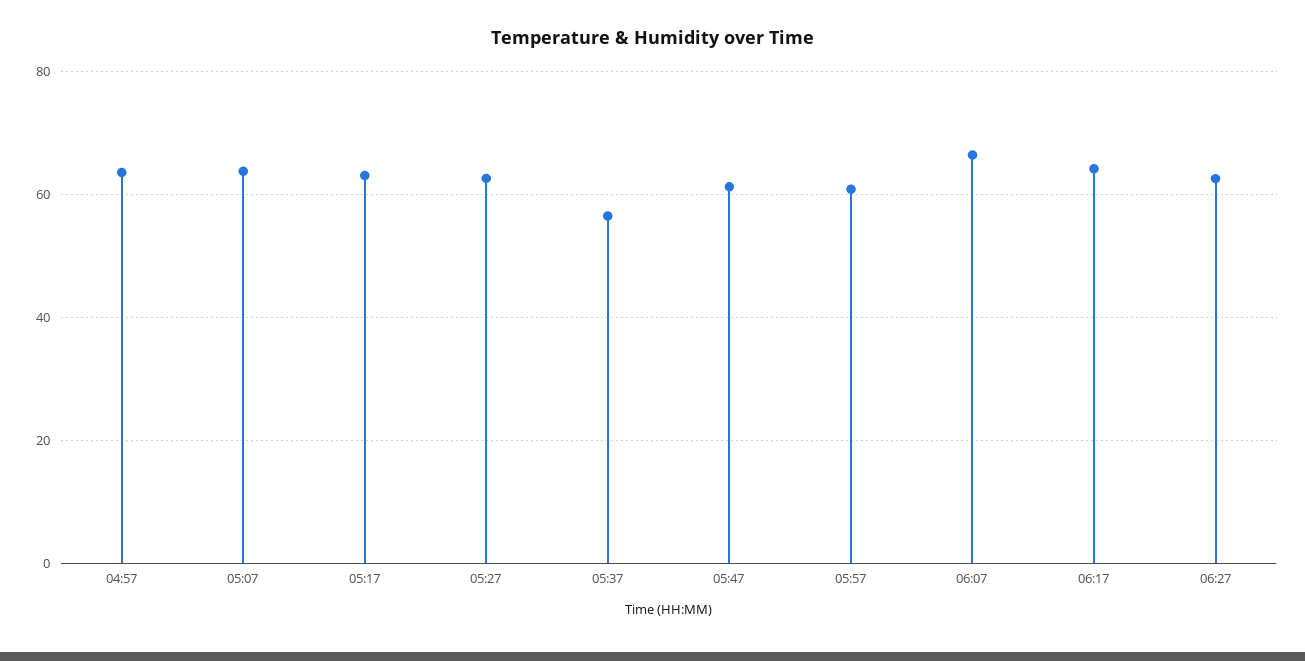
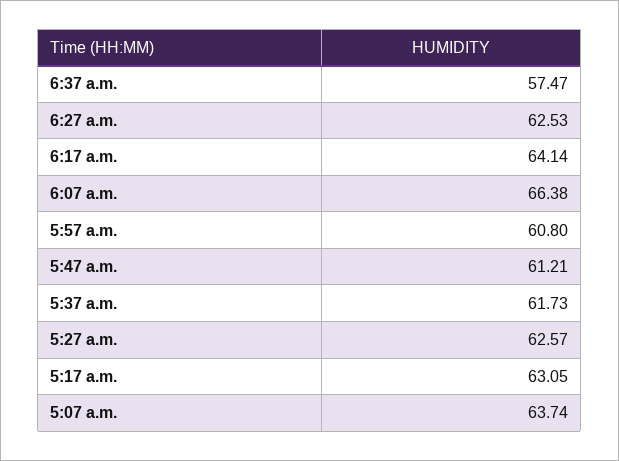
04:57: 64 -> none
05:37: 56 -> 61.73
6:37 a.m.: none -> 57.47

